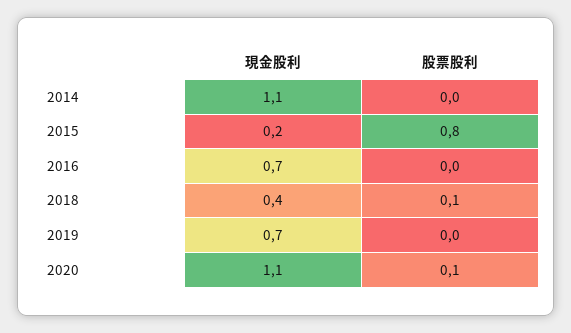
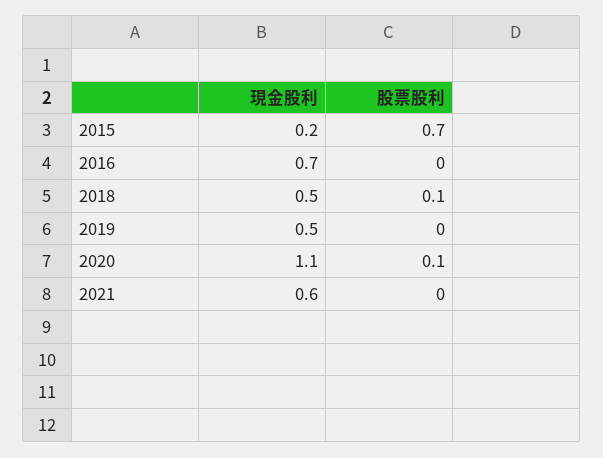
現金股利, 2014: 1.1 -> none
股票股利, 2014: 0 -> none
股票股利, 2015: 0.8 -> 0.7
現金股利, 2018: 0.4 -> 0.5
現金股利, 2019: 0.7 -> 0.5
現金股利, 2021: none -> 0.6
股票股利, 2021: none -> 0

